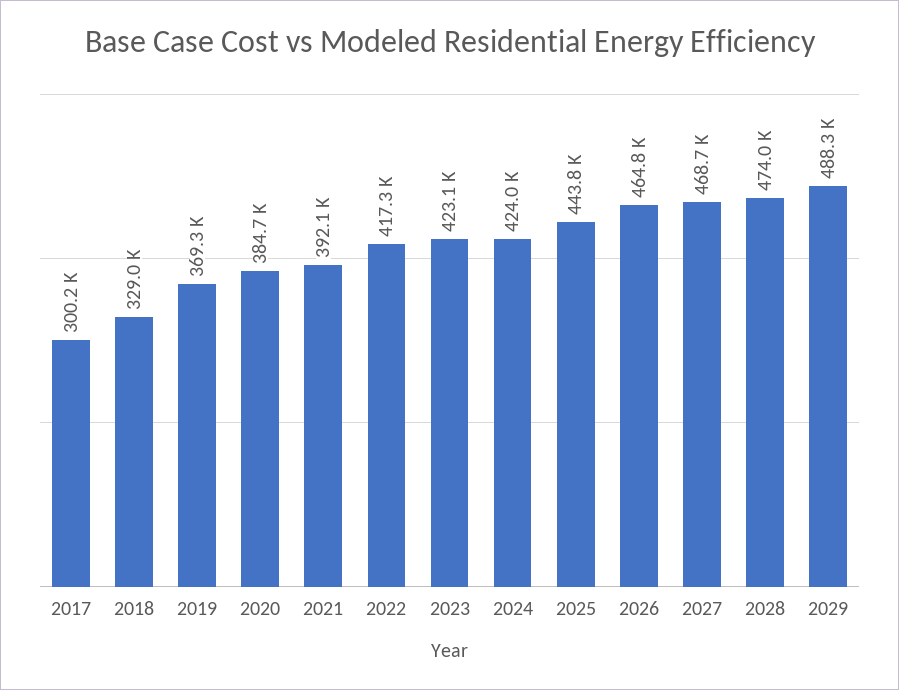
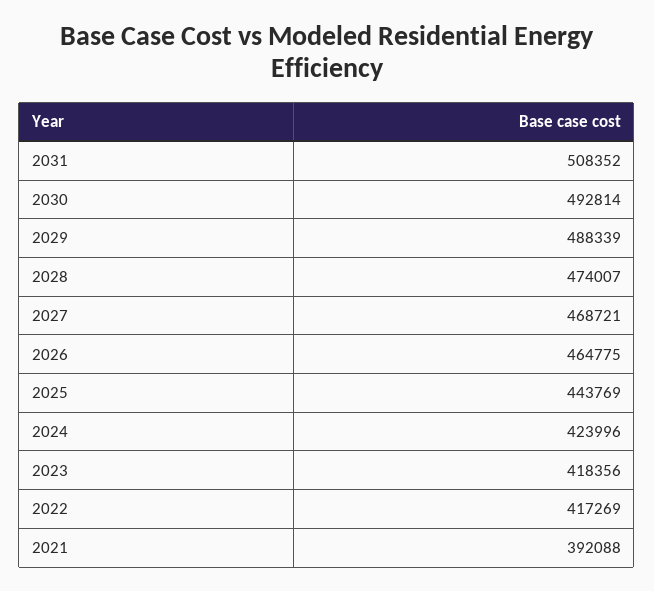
2017: 300200 -> none
2018: 329000 -> none
2019: 369300 -> none
2020: 384700 -> none
2023: 423100 -> 418356
2031: none -> 508352
2030: none -> 492814

